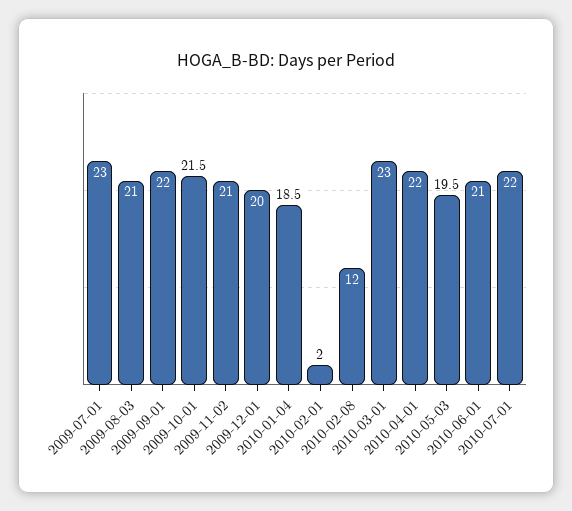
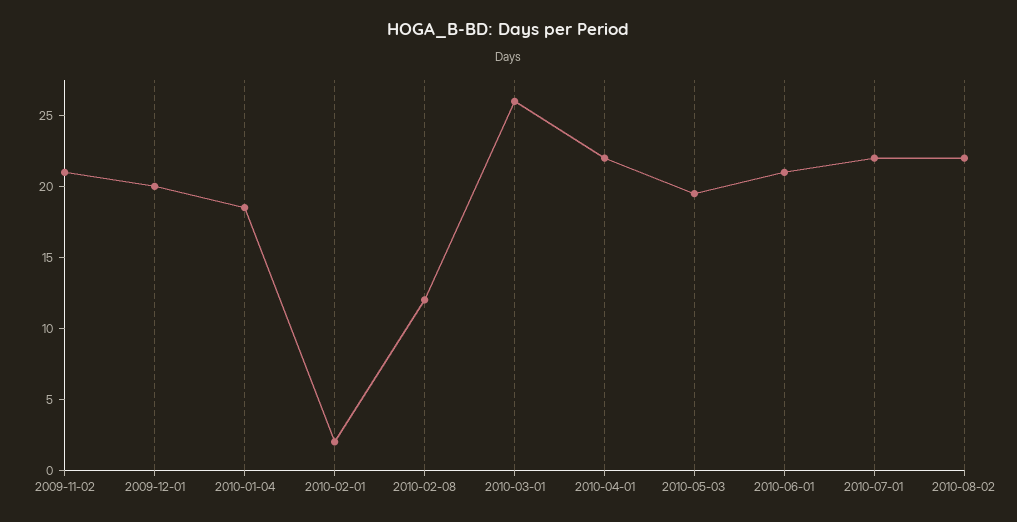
2009-07-01: 23 -> none
2009-08-03: 21 -> none
2009-09-01: 22 -> none
2009-10-01: 21.5 -> none
2010-03-01: 23 -> 26
2010-08-02: none -> 22

